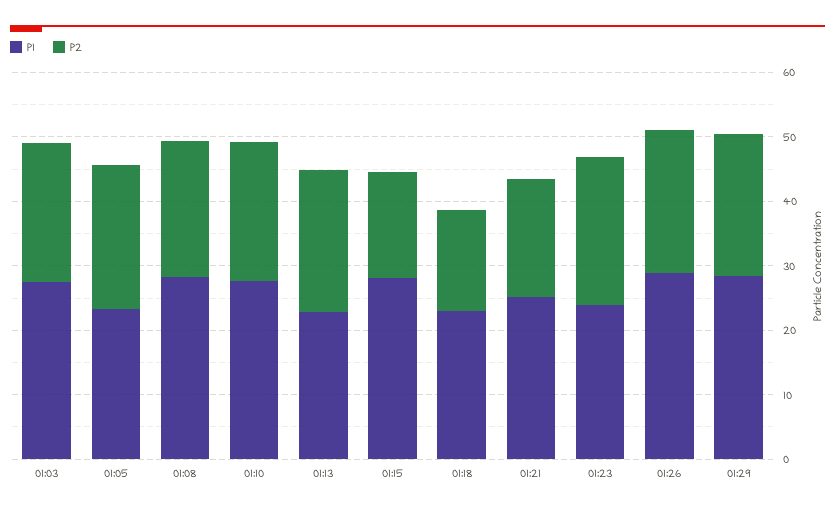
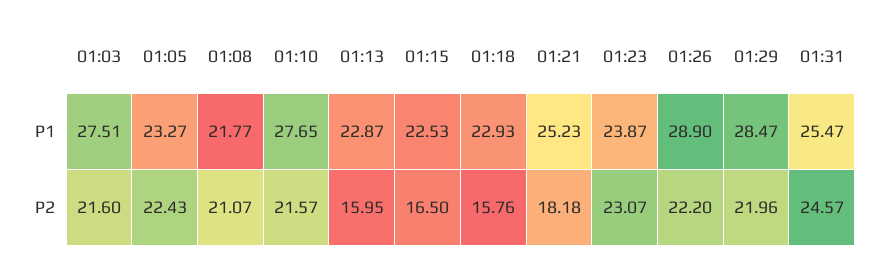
P1, 01:08: 28 -> 21.77
P2, 01:13: 22 -> 15.95
P1, 01:15: 28 -> 22.53
P1, 01:31: none -> 25.47
P2, 01:31: none -> 24.57

